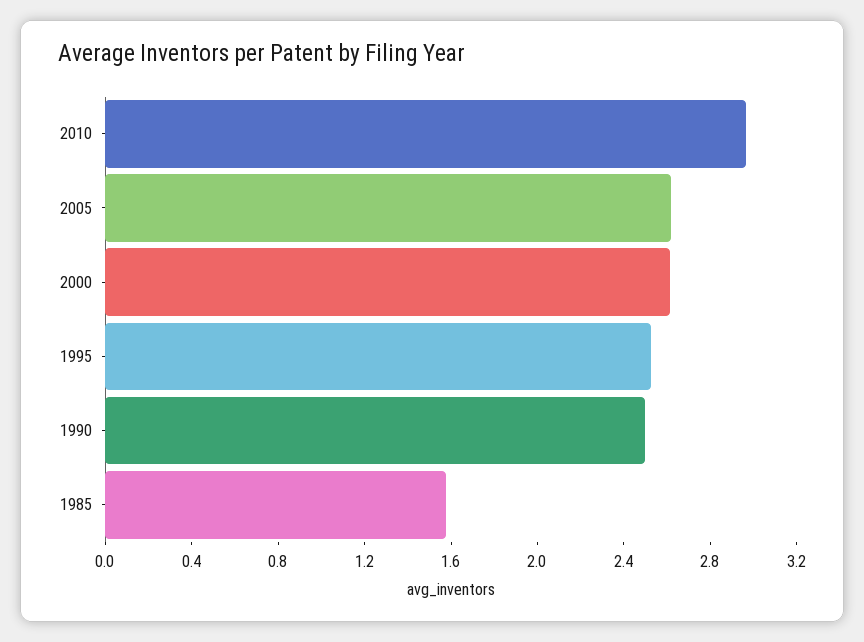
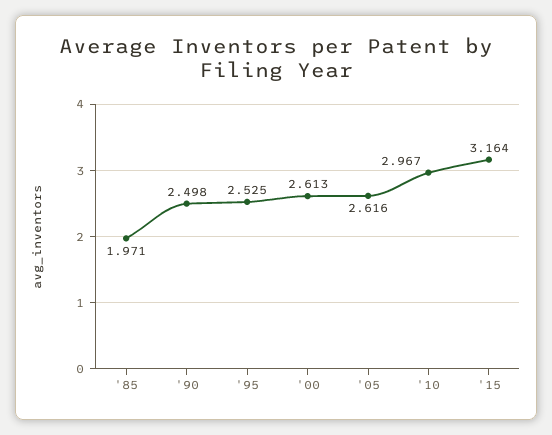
1985: 1.6 -> 1.971
'15: none -> 3.164

